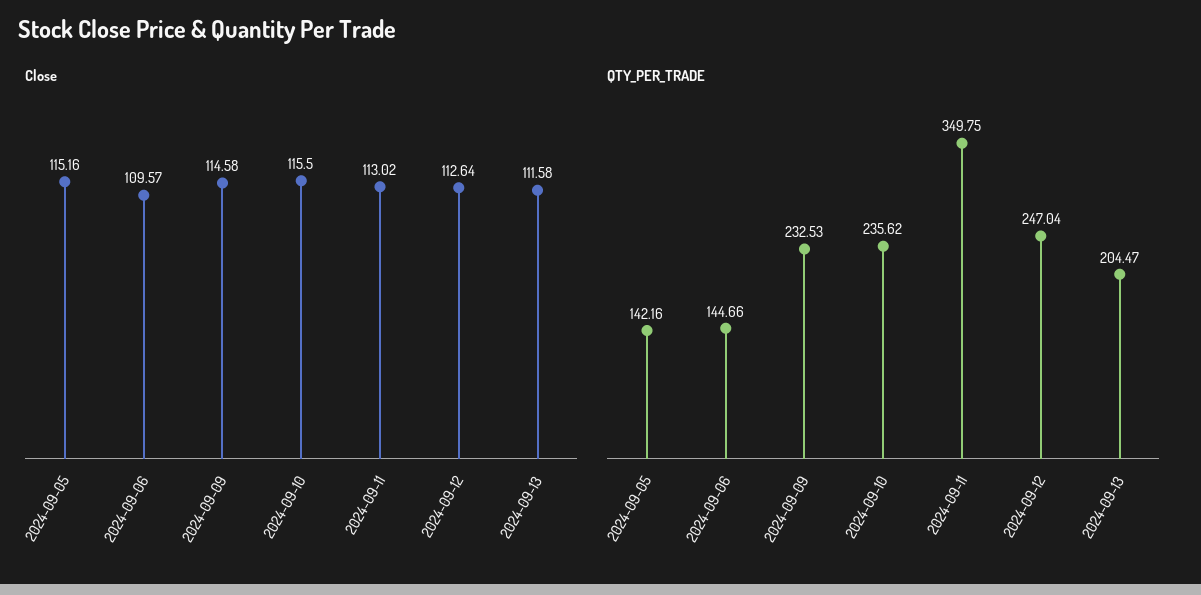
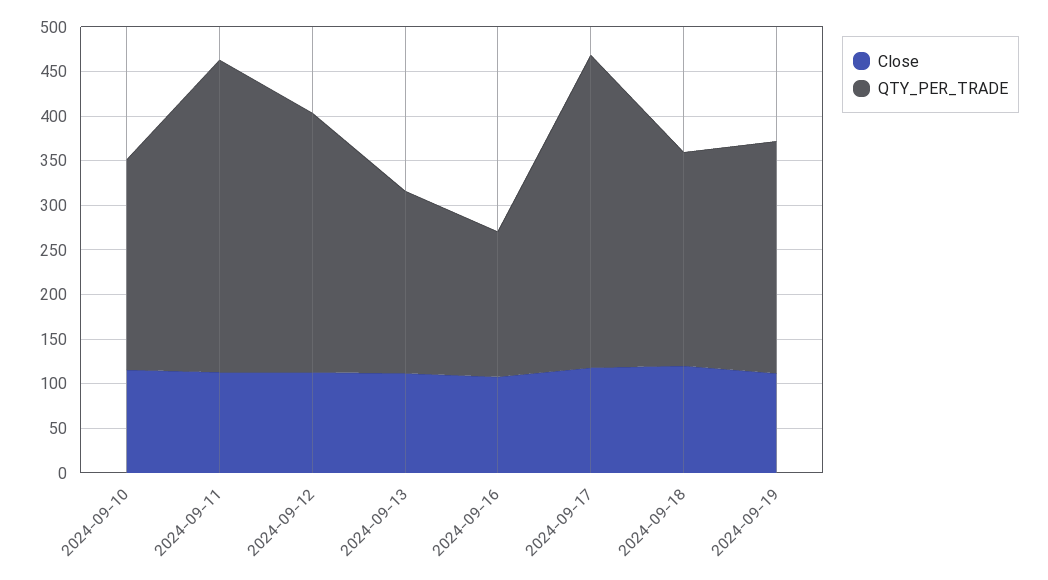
Close, 2024-09-05: 115.16 -> none
Close, 2024-09-06: 109.57 -> none
Close, 2024-09-09: 114.58 -> none
QTY_PER_TRADE, 2024-09-05: 142.16 -> none
QTY_PER_TRADE, 2024-09-06: 144.66 -> none
QTY_PER_TRADE, 2024-09-09: 232.53 -> none
QTY_PER_TRADE, 2024-09-12: 247.04 -> 290
Close, 2024-09-16: none -> 110
QTY_PER_TRADE, 2024-09-16: none -> 160
Close, 2024-09-17: none -> 120
QTY_PER_TRADE, 2024-09-17: none -> 350
Close, 2024-09-18: none -> 120
QTY_PER_TRADE, 2024-09-18: none -> 240
Close, 2024-09-19: none -> 110
QTY_PER_TRADE, 2024-09-19: none -> 260

